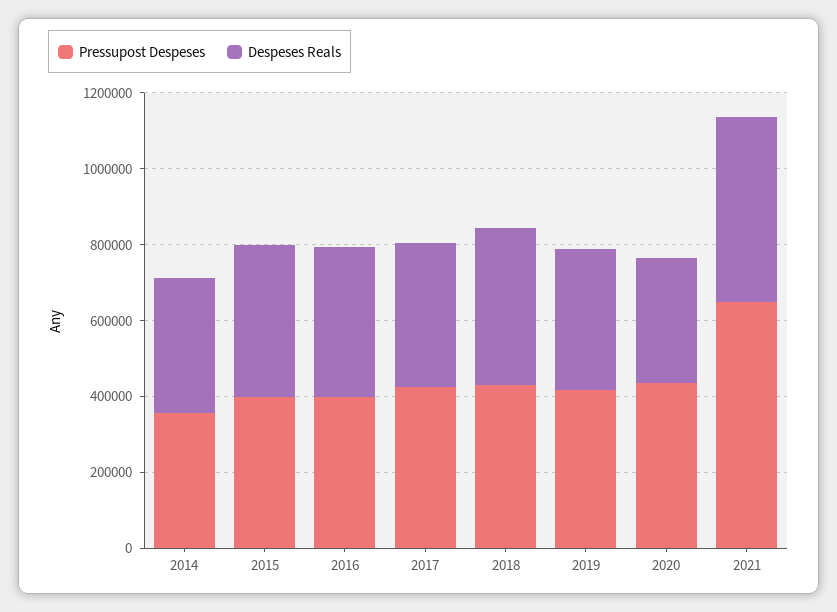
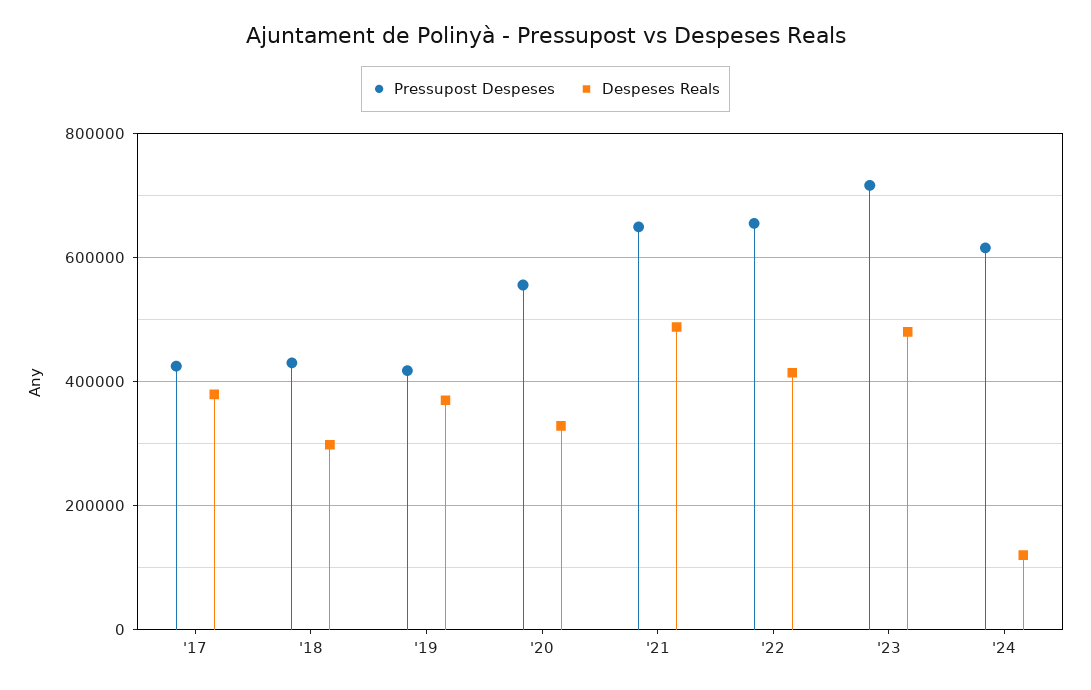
Pressupost Despeses, 2014: 350000 -> none
Despeses Reals, 2014: 350000 -> none
Pressupost Despeses, 2015: 400000 -> none
Despeses Reals, 2015: 400000 -> none
Pressupost Despeses, 2016: 400000 -> none
Despeses Reals, 2016: 400000 -> none
Despeses Reals, 2018: 400000 -> 300000
Pressupost Despeses, 2020: 450000 -> 560000
Pressupost Despeses, '22: none -> 660000
Despeses Reals, '22: none -> 420000
Pressupost Despeses, '23: none -> 720000
Despeses Reals, '23: none -> 480000
Pressupost Despeses, '24: none -> 620000
Despeses Reals, '24: none -> 120000

